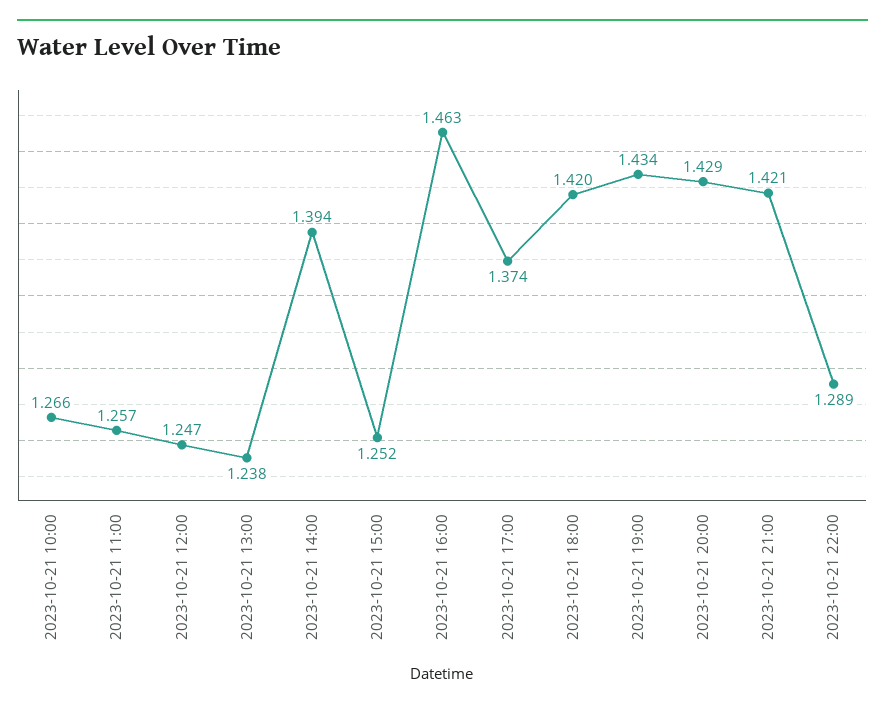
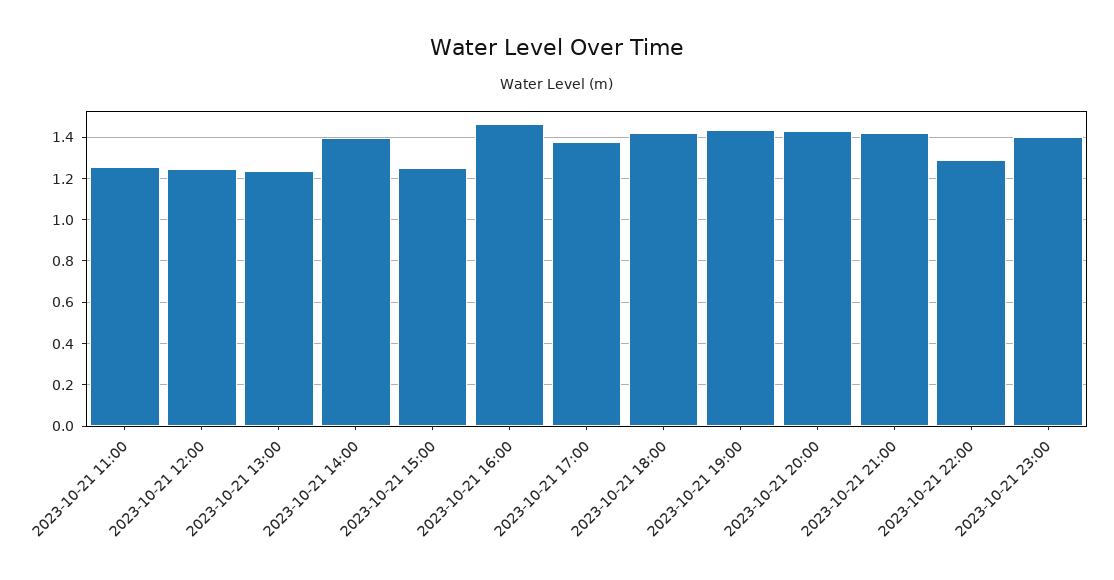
2023-10-21 10:00: 1.266 -> none
2023-10-21 23:00: none -> 1.4

